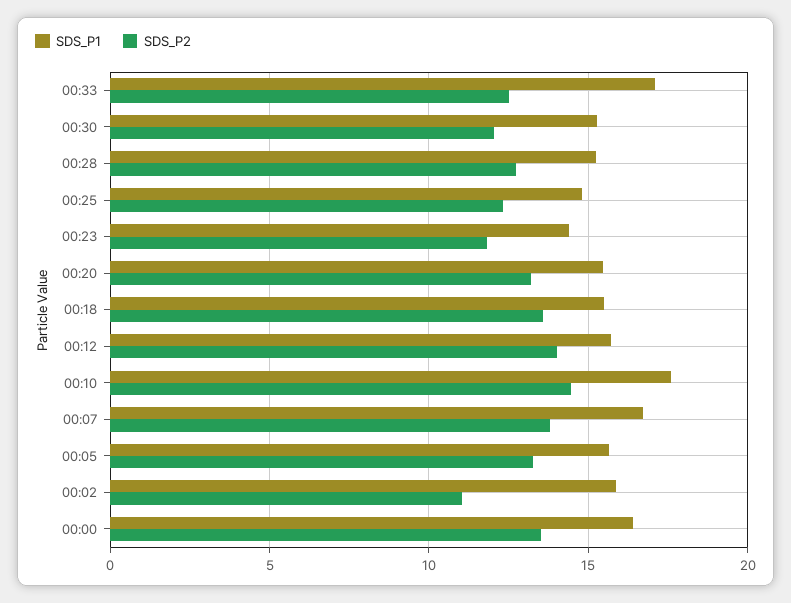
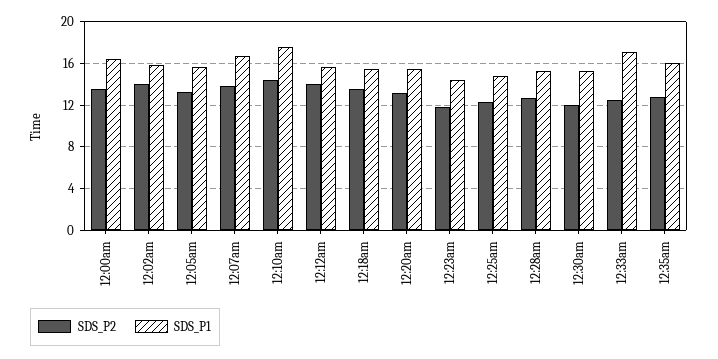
SDS_P2, 00:02: 11 -> 14
SDS_P2, 12:35am: none -> 13
SDS_P1, 12:35am: none -> 16

